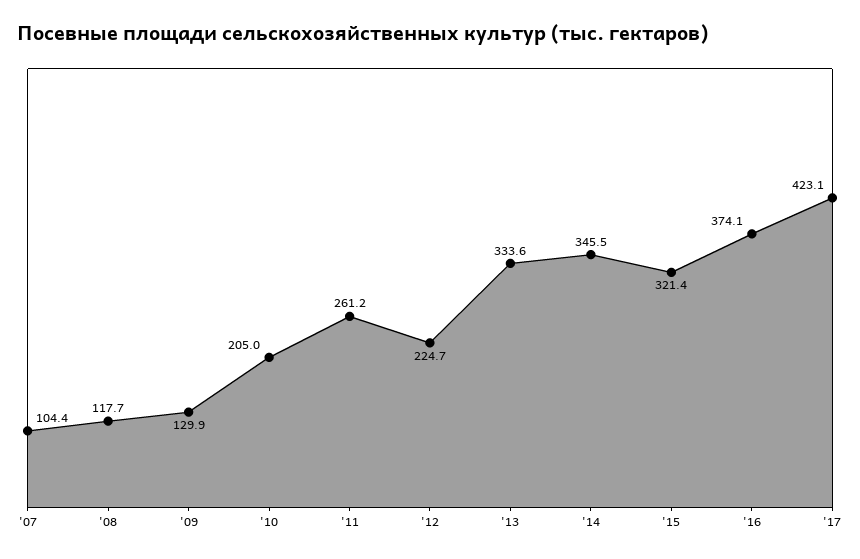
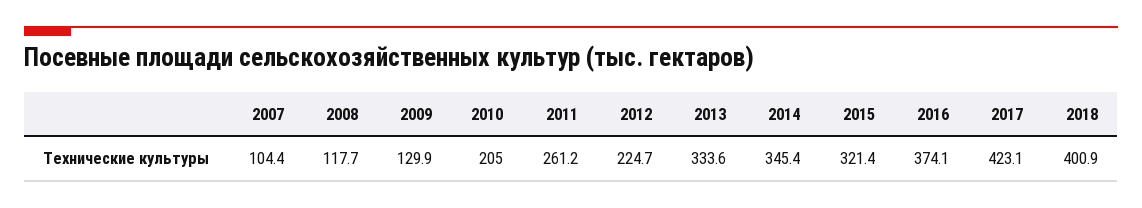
'14: 345.5 -> 345.4
2018: none -> 400.9

